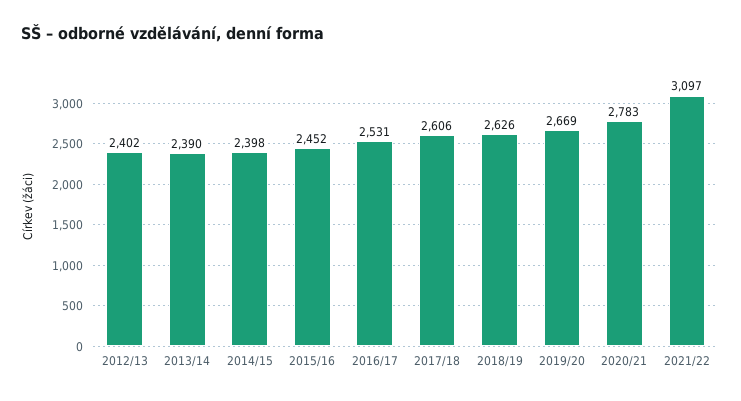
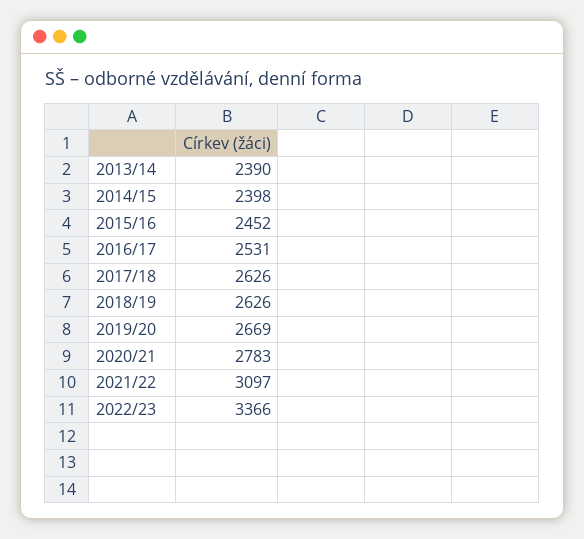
2012/13: 2402 -> none
2017/18: 2606 -> 2626
2022/23: none -> 3366

